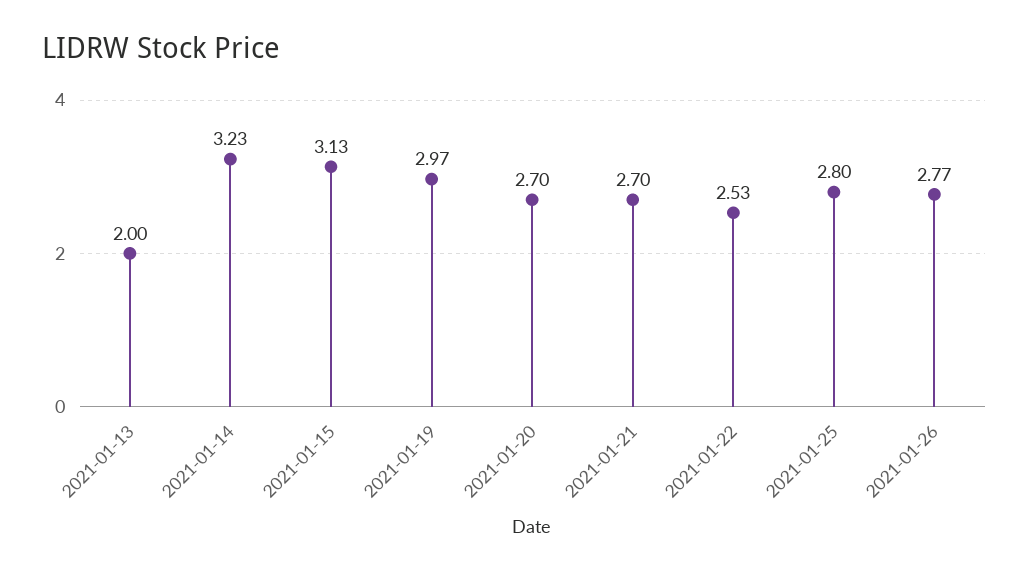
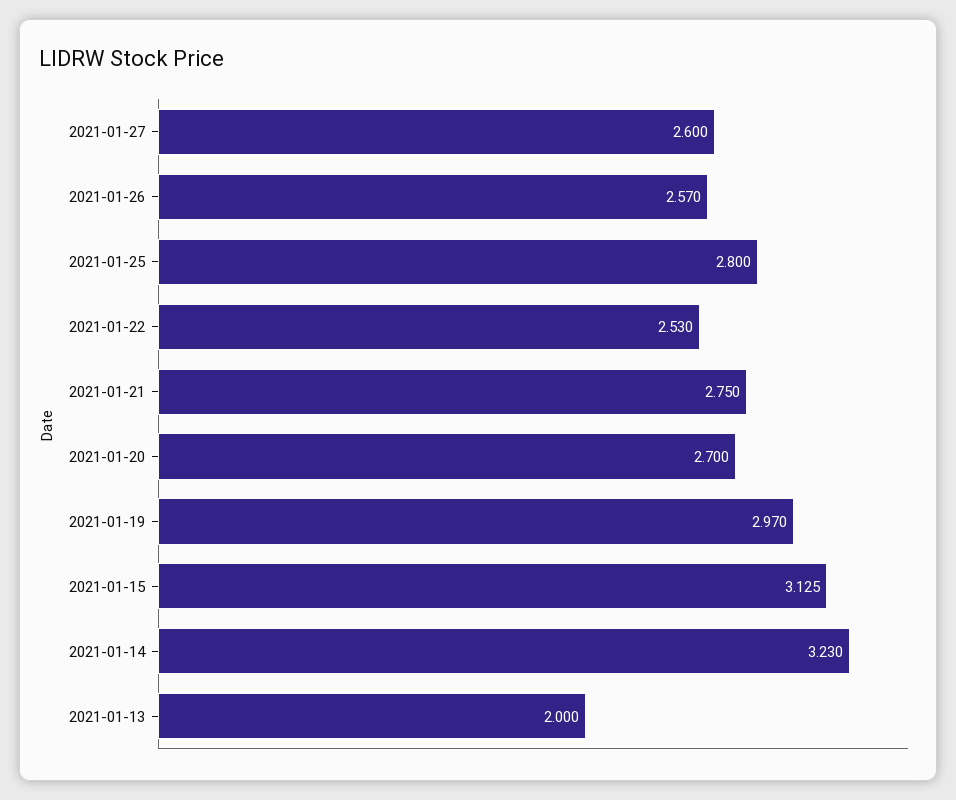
2021-01-21: 2.7 -> 2.75
2021-01-26: 2.77 -> 2.57
2021-01-27: none -> 2.6

